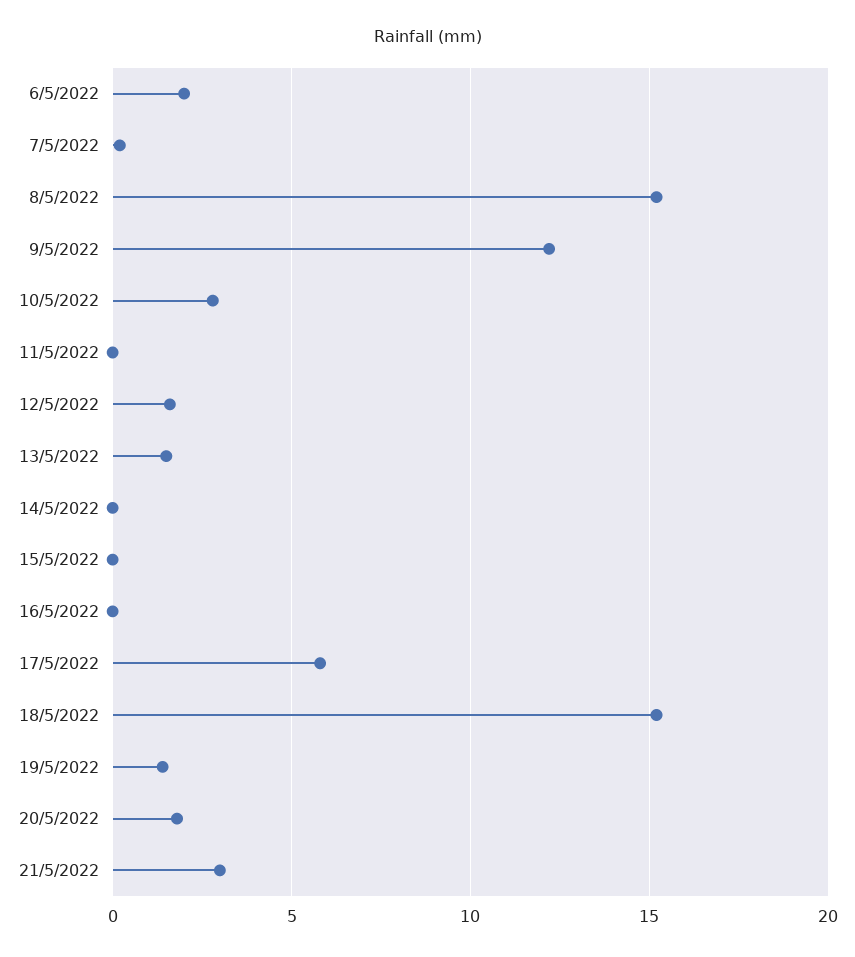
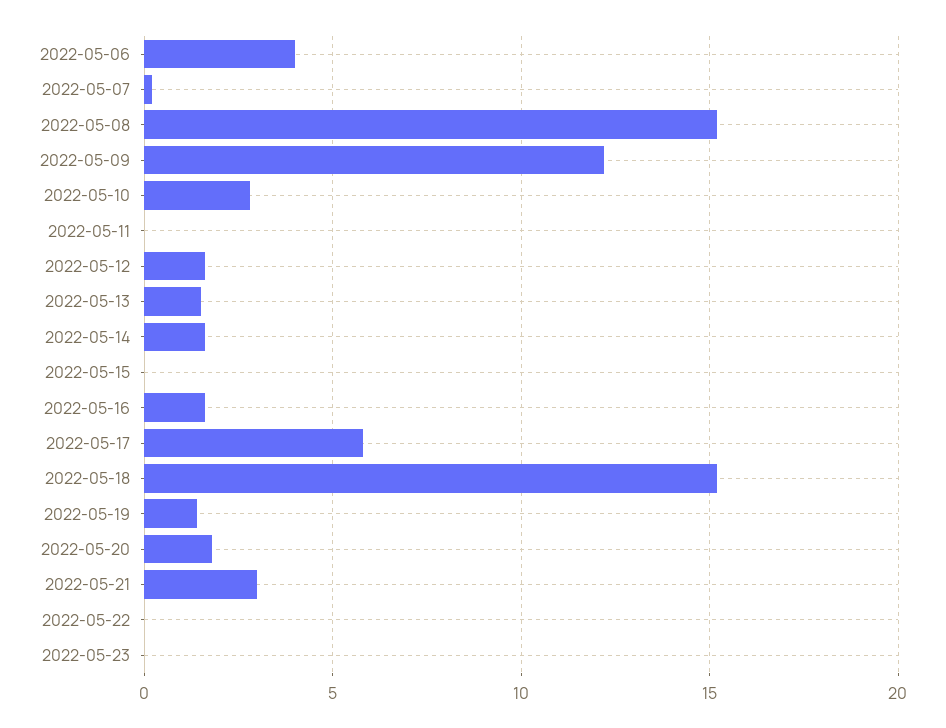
6/5/2022: 2 -> 4
14/5/2022: 0 -> 1.5
16/5/2022: 0 -> 1.5
2022-05-22: none -> 0
2022-05-23: none -> 0

